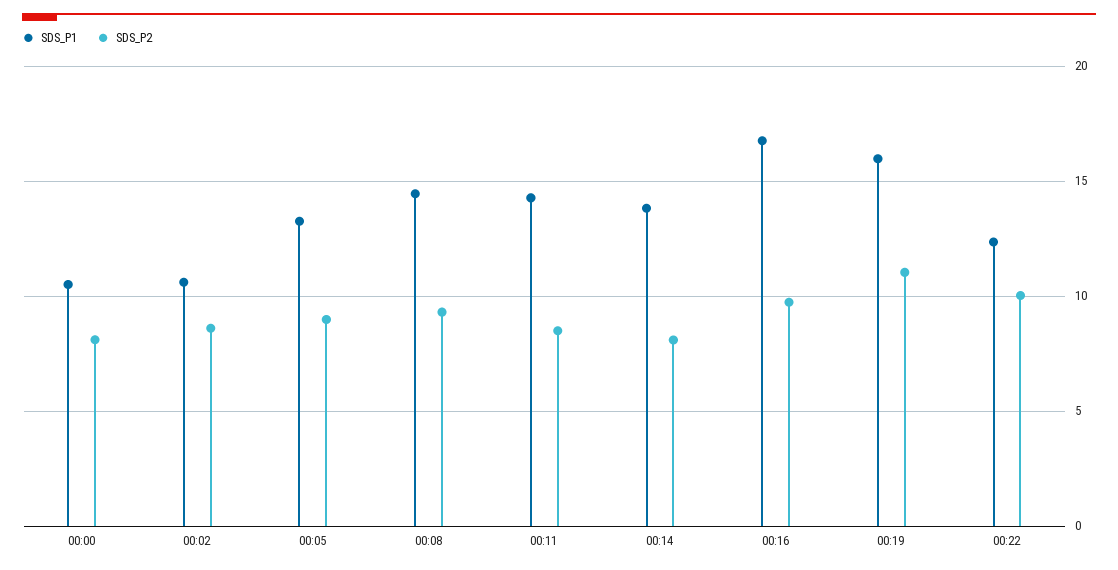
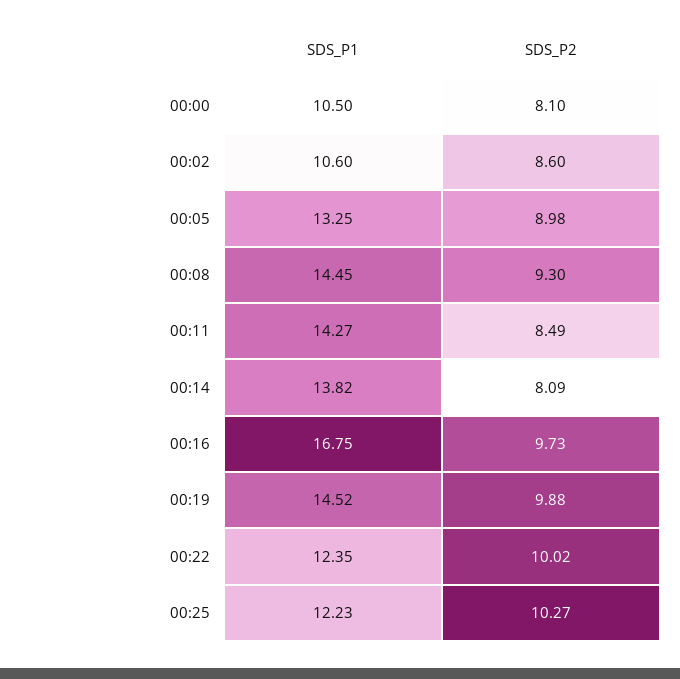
SDS_P1, 00:19: 16 -> 14.52
SDS_P2, 00:19: 11 -> 9.88
SDS_P1, 00:25: none -> 12.23
SDS_P2, 00:25: none -> 10.27

